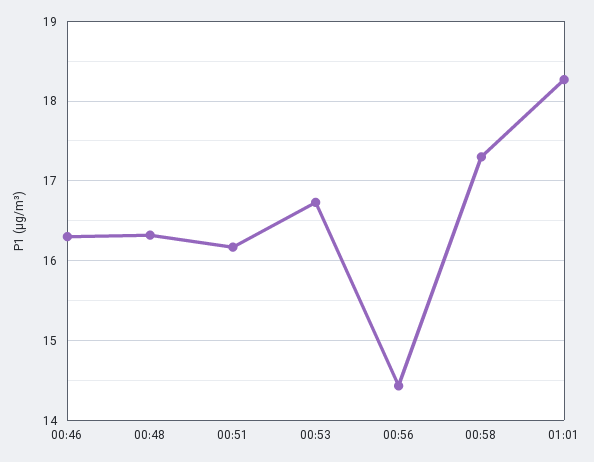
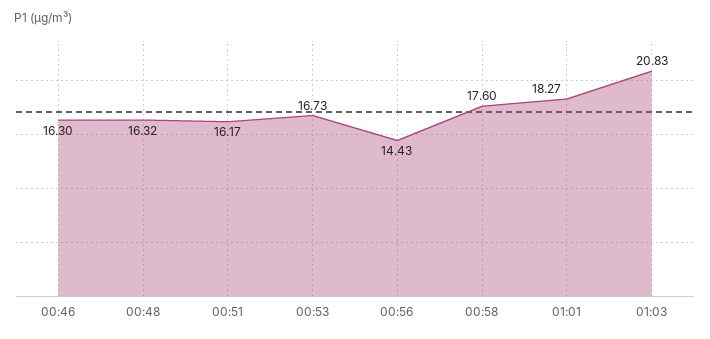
00:58: 17.3 -> 17.6
01:03: none -> 20.83

